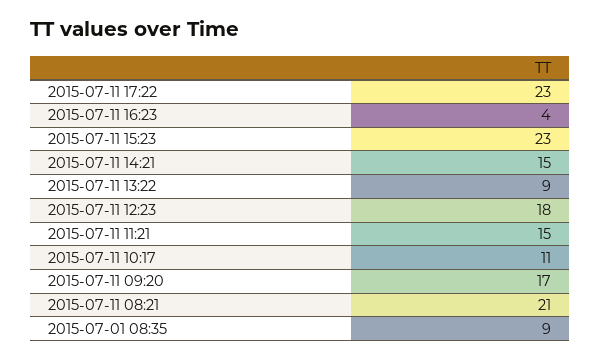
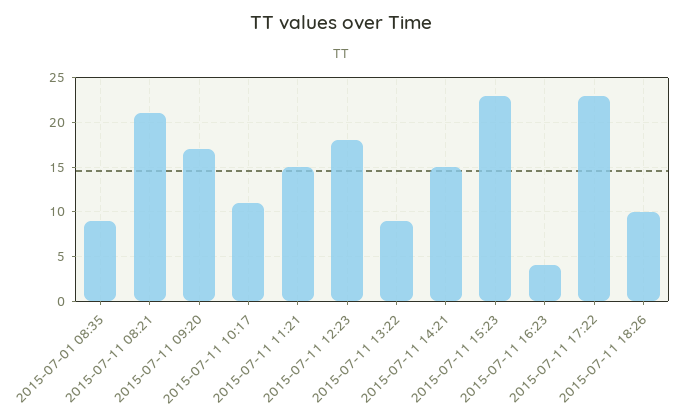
2015-07-11 18:26: none -> 10

